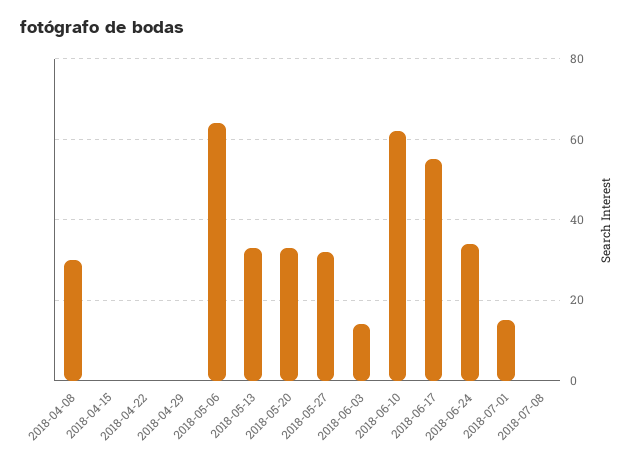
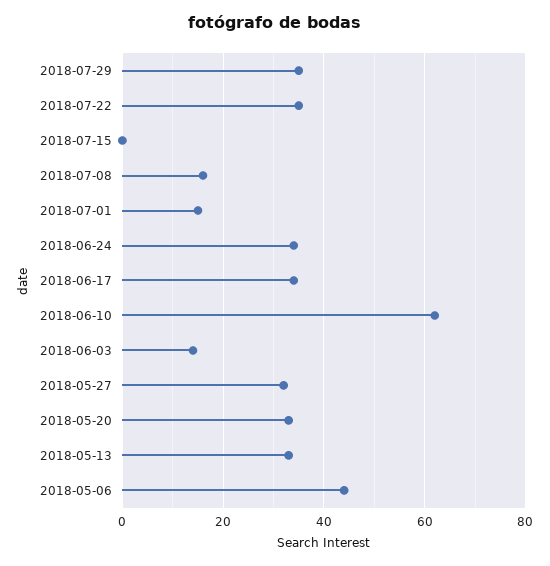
2018-04-08: 30 -> none
2018-04-15: 0 -> none
2018-04-22: 0 -> none
2018-04-29: 0 -> none
2018-05-06: 65 -> 45
2018-06-17: 55 -> 35
2018-07-08: 0 -> 15
2018-07-29: none -> 35
2018-07-22: none -> 35
2018-07-15: none -> 0

